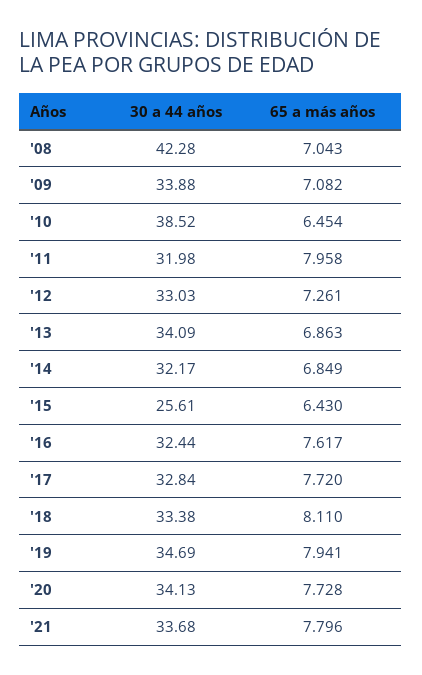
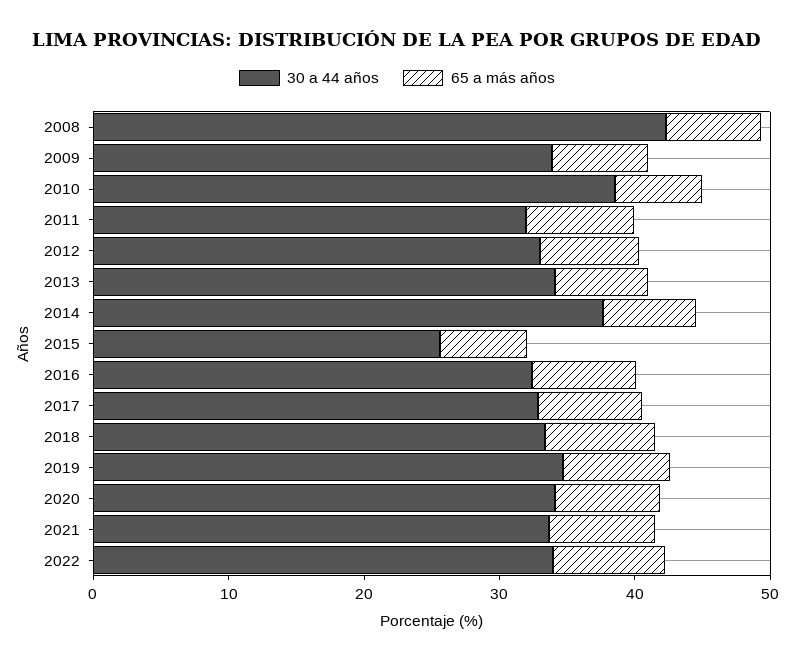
30 a 44 años, '14: 32.17 -> 38
30 a 44 años, 2022: none -> 34
65 a más años, 2022: none -> 8

